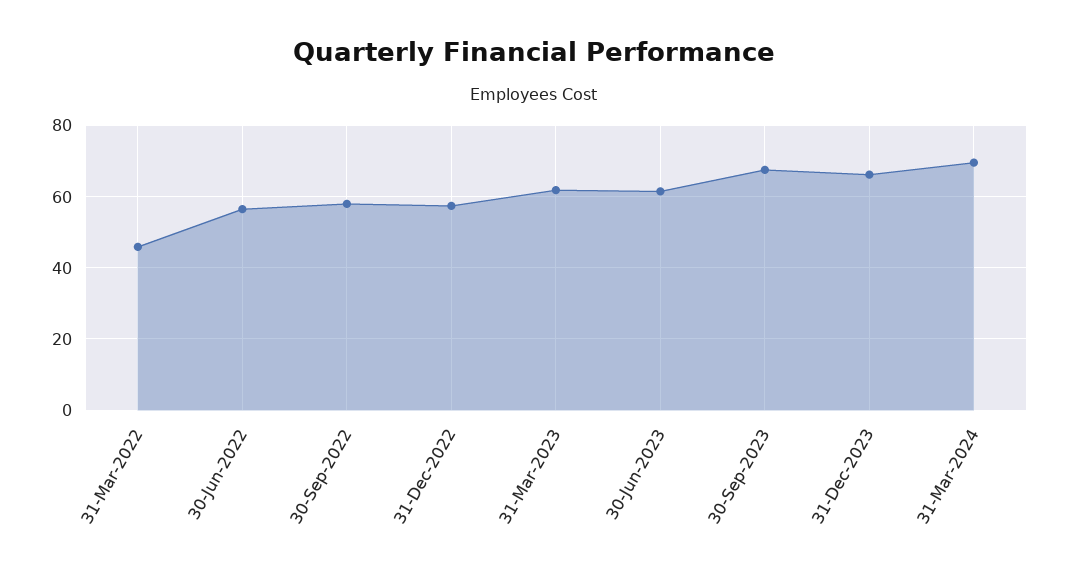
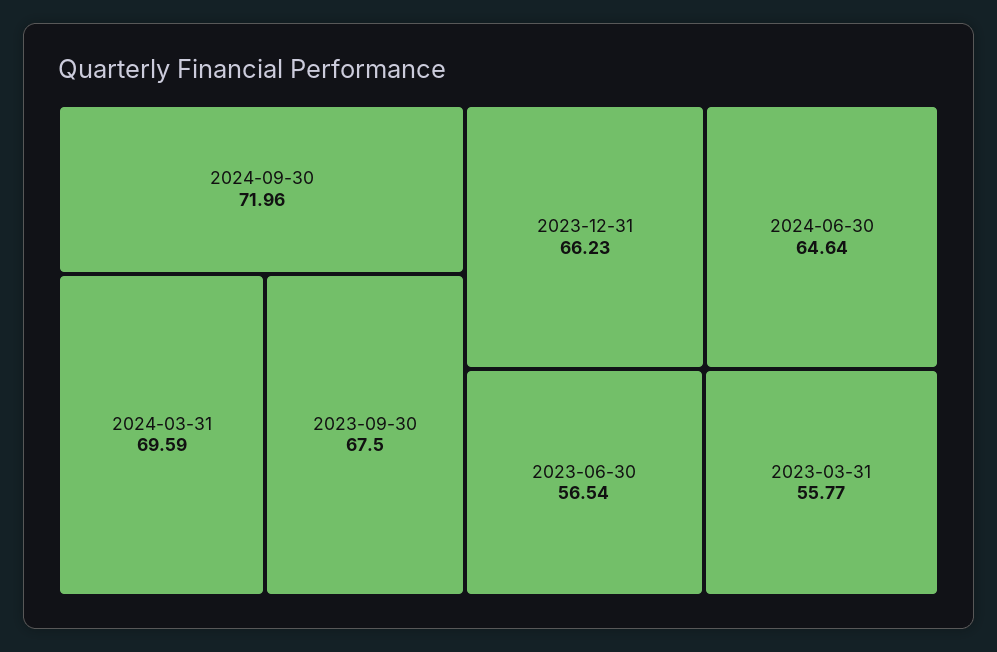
31-Mar-2022: 46 -> none
30-Jun-2022: 56 -> none
30-Sep-2022: 58 -> none
31-Dec-2022: 58 -> none
31-Mar-2023: 62 -> 55.77
30-Jun-2023: 62 -> 56.54
2024-09-30: none -> 71.96
2024-06-30: none -> 64.64

